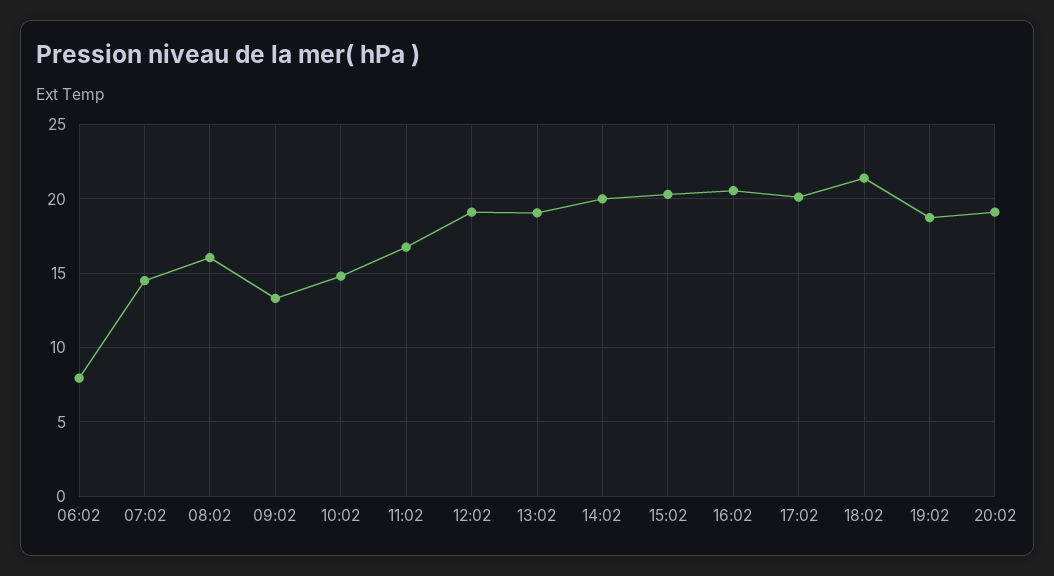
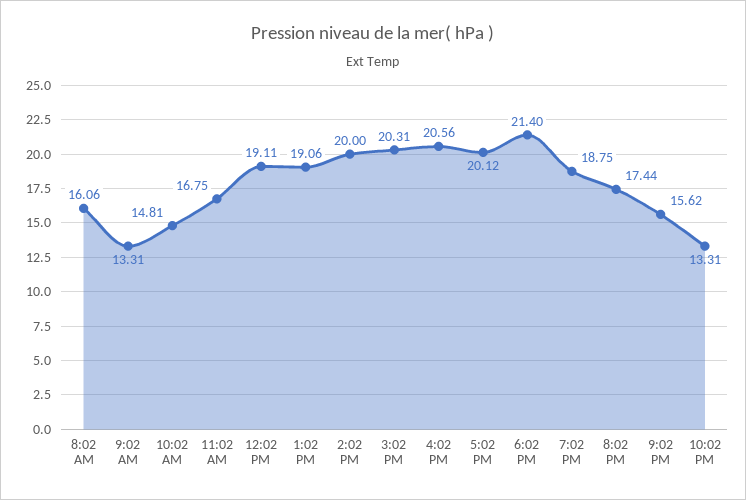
06:02: 8 -> none
07:02: 14.5 -> none
20:02: 19 -> 17.44
9:02 PM: none -> 15.62
10:02 PM: none -> 13.31

